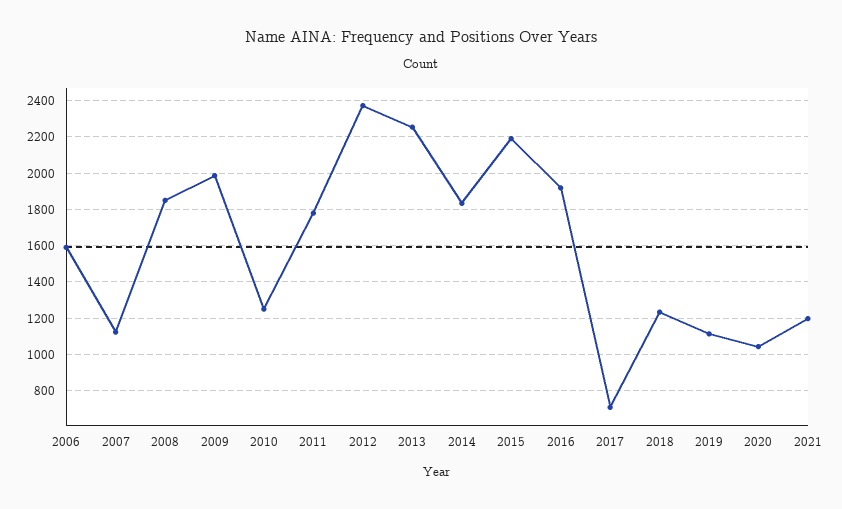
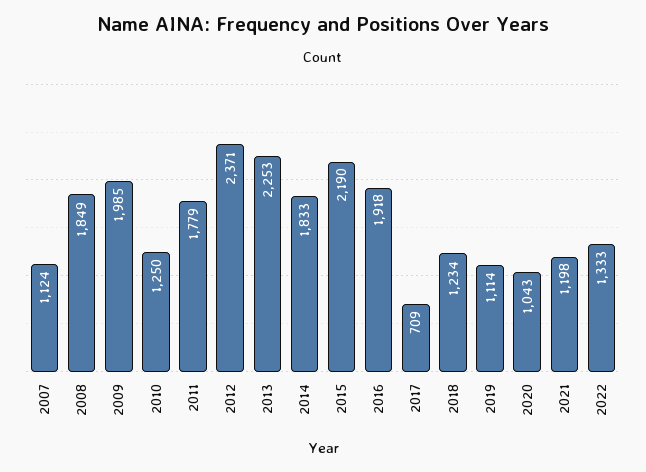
2006: 1600 -> none
2022: none -> 1333

